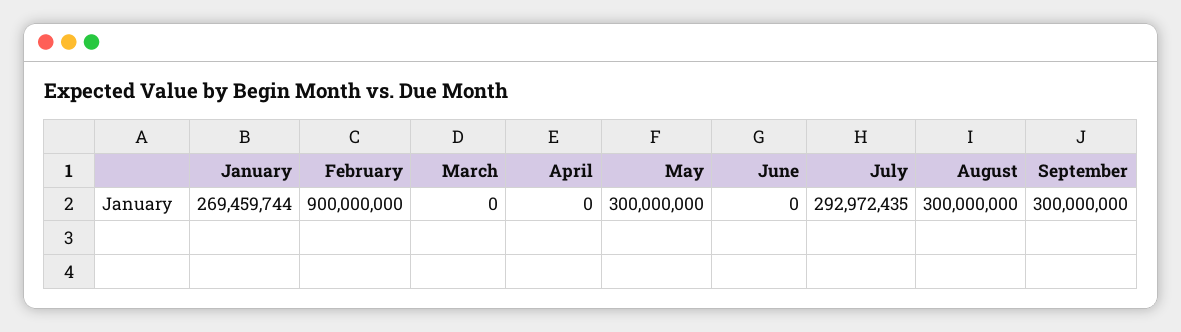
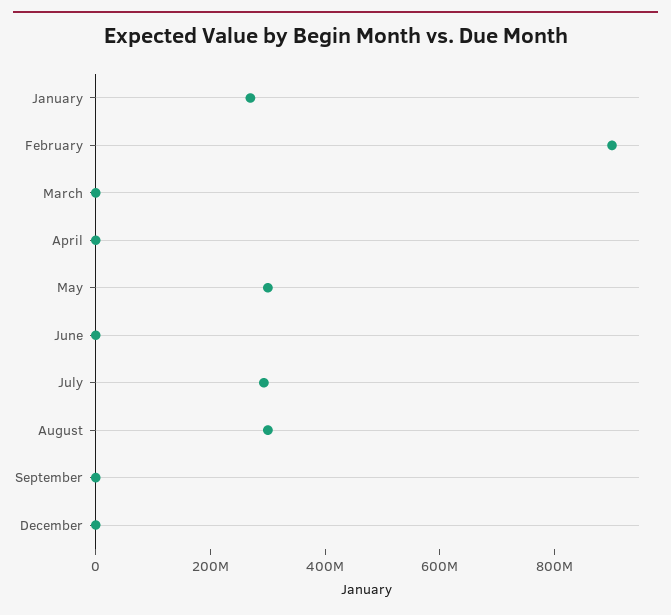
September: 300000000 -> 0
December: none -> 0

